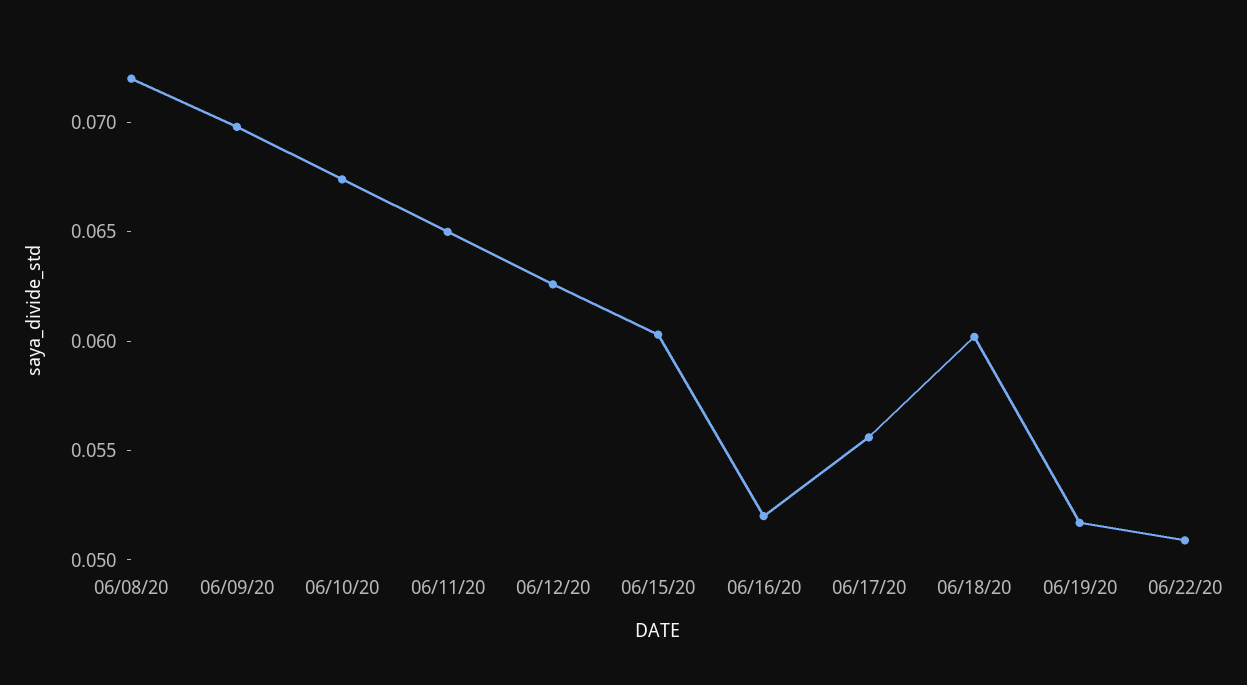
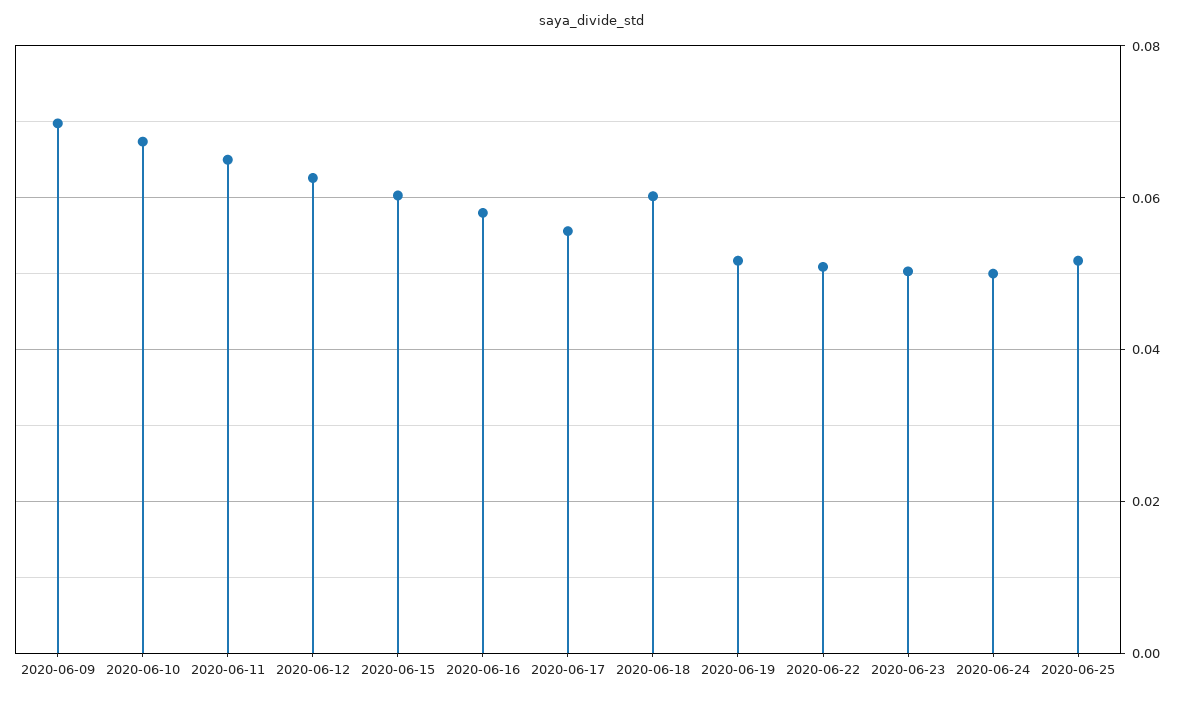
06/08/20: 0.072 -> none
06/16/20: 0.052 -> 0.058
2020-06-23: none -> 0.05
2020-06-24: none -> 0.05
2020-06-25: none -> 0.052

